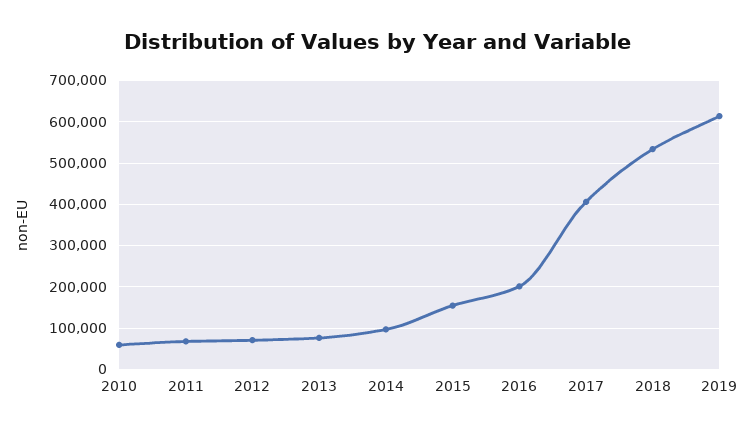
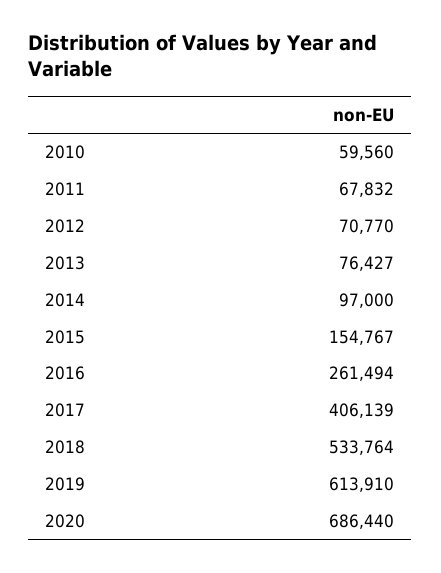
2016: 200000 -> 261494
2020: none -> 686440

